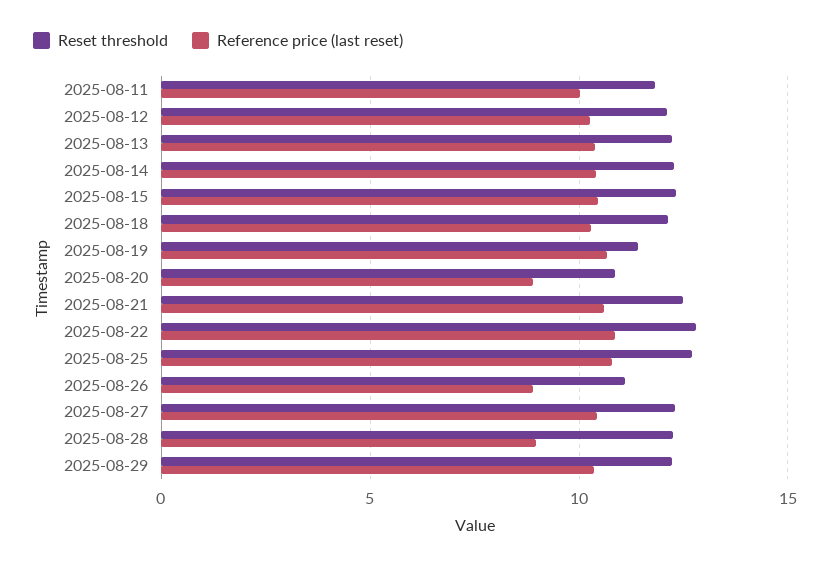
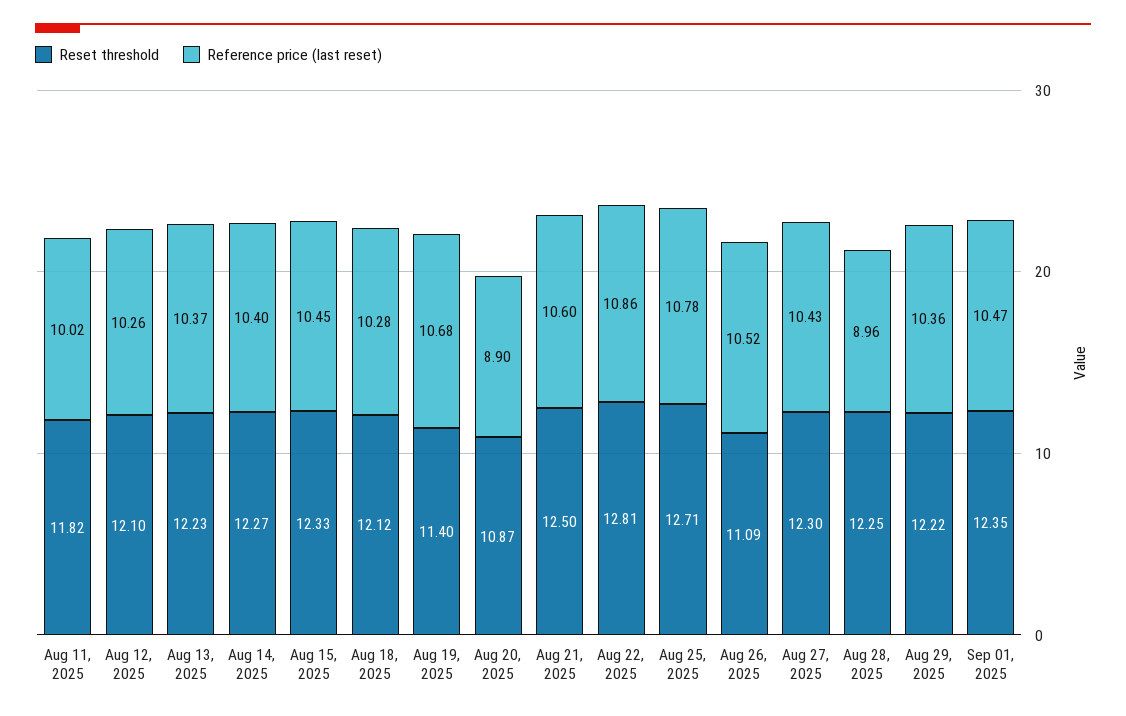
Reference price (last reset), 2025-08-26: 9 -> 10.52
Reset threshold, Sep 01, 2025: none -> 12.35
Reference price (last reset), Sep 01, 2025: none -> 10.47

